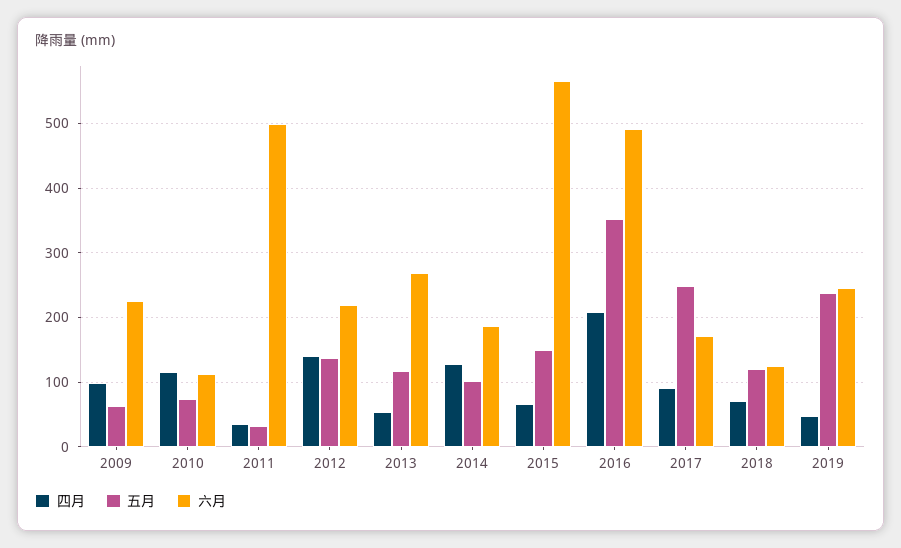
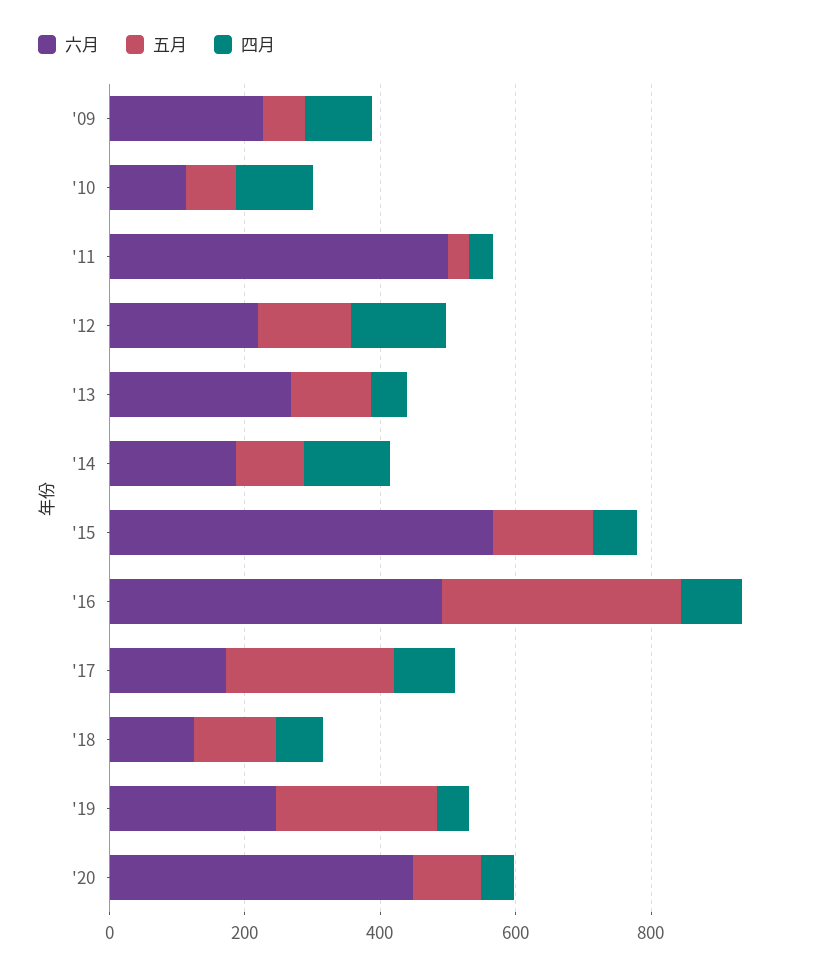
四月, 2016: 210 -> 100
六月, '20: none -> 450
五月, '20: none -> 100
四月, '20: none -> 50

